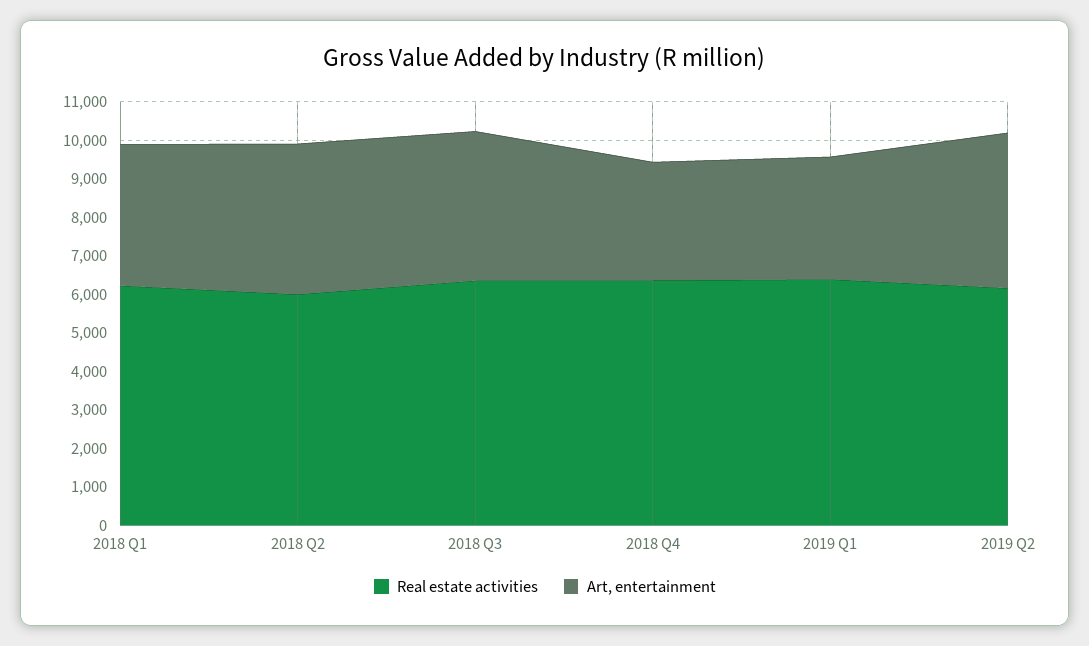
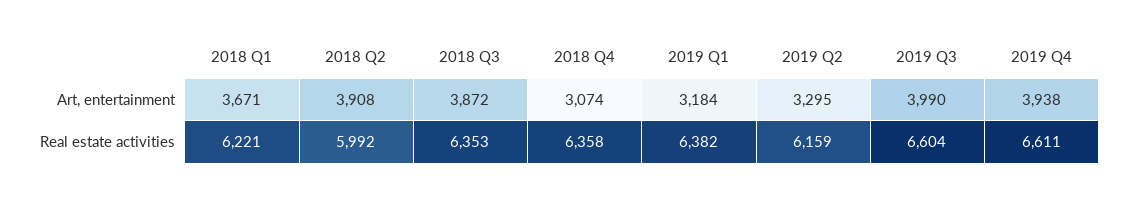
Art, entertainment, 2019 Q2: 4000 -> 3295
Art, entertainment, 2019 Q3: none -> 3990
Art, entertainment, 2019 Q4: none -> 3938
Real estate activities, 2019 Q3: none -> 6604
Real estate activities, 2019 Q4: none -> 6611

